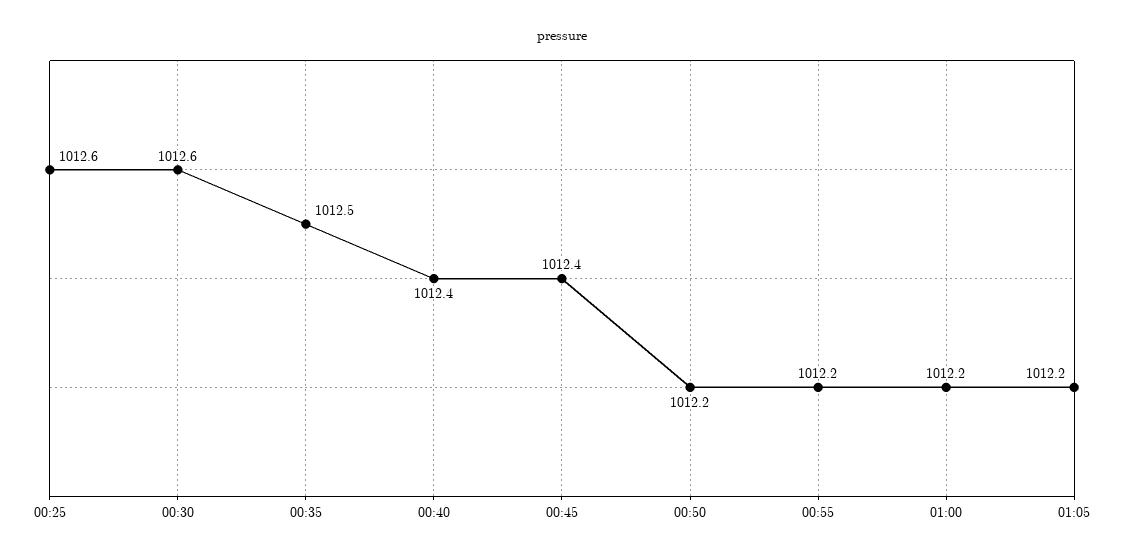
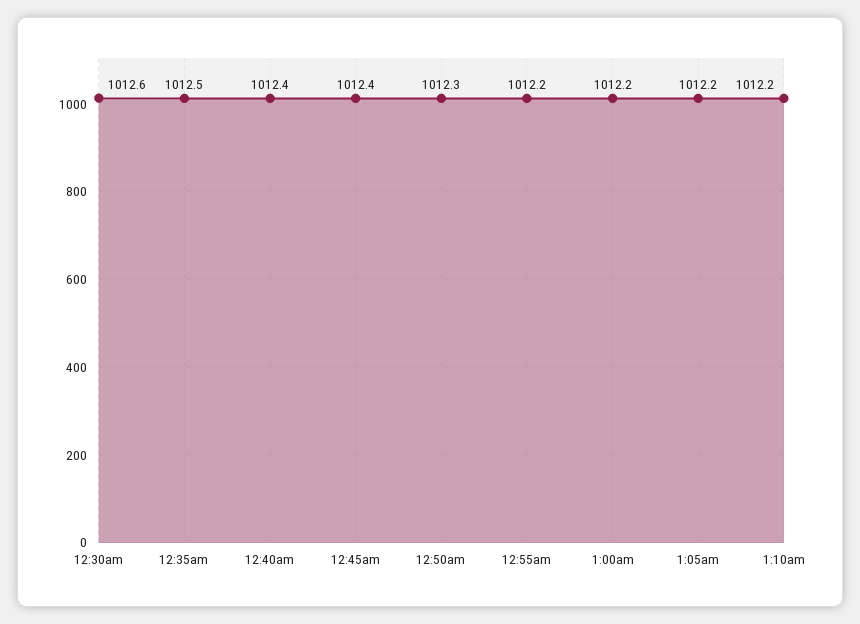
00:25: 1012.6 -> none
00:50: 1012.2 -> 1012.3
1:10am: none -> 1012.2

